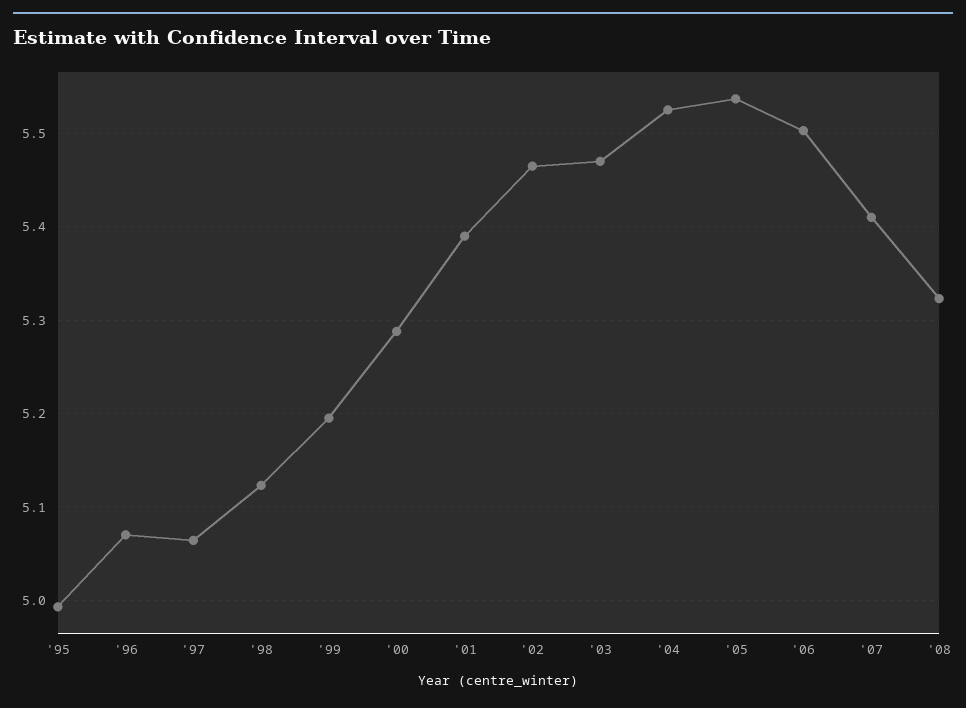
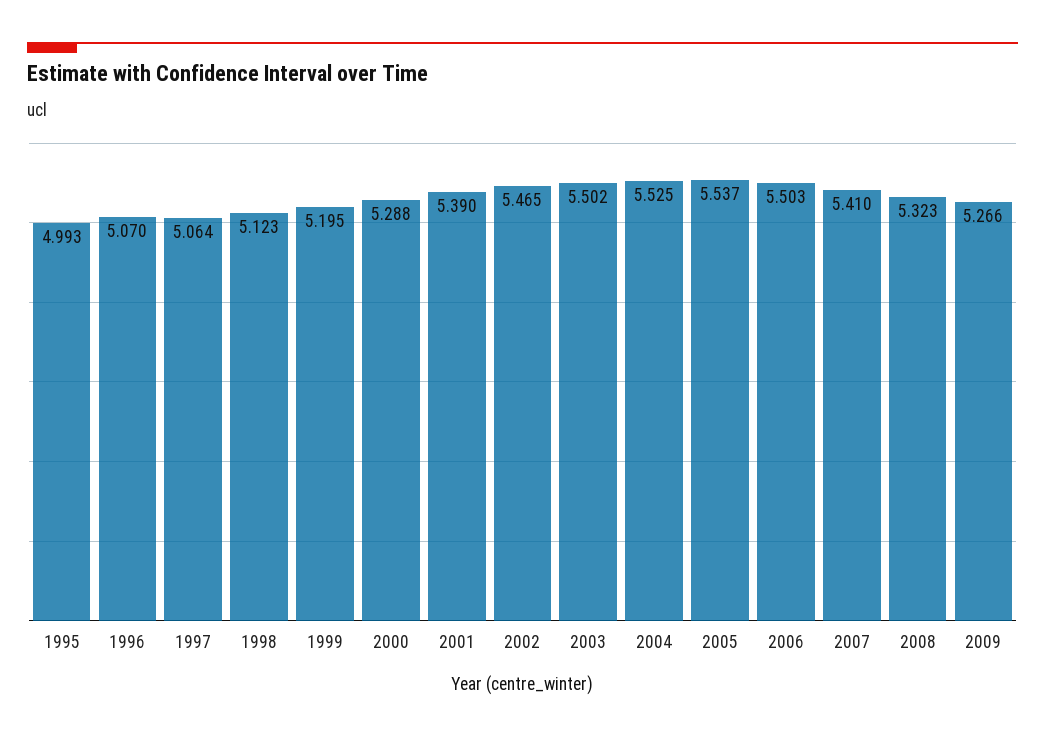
'03: 5.47 -> 5.502
2009: none -> 5.266

